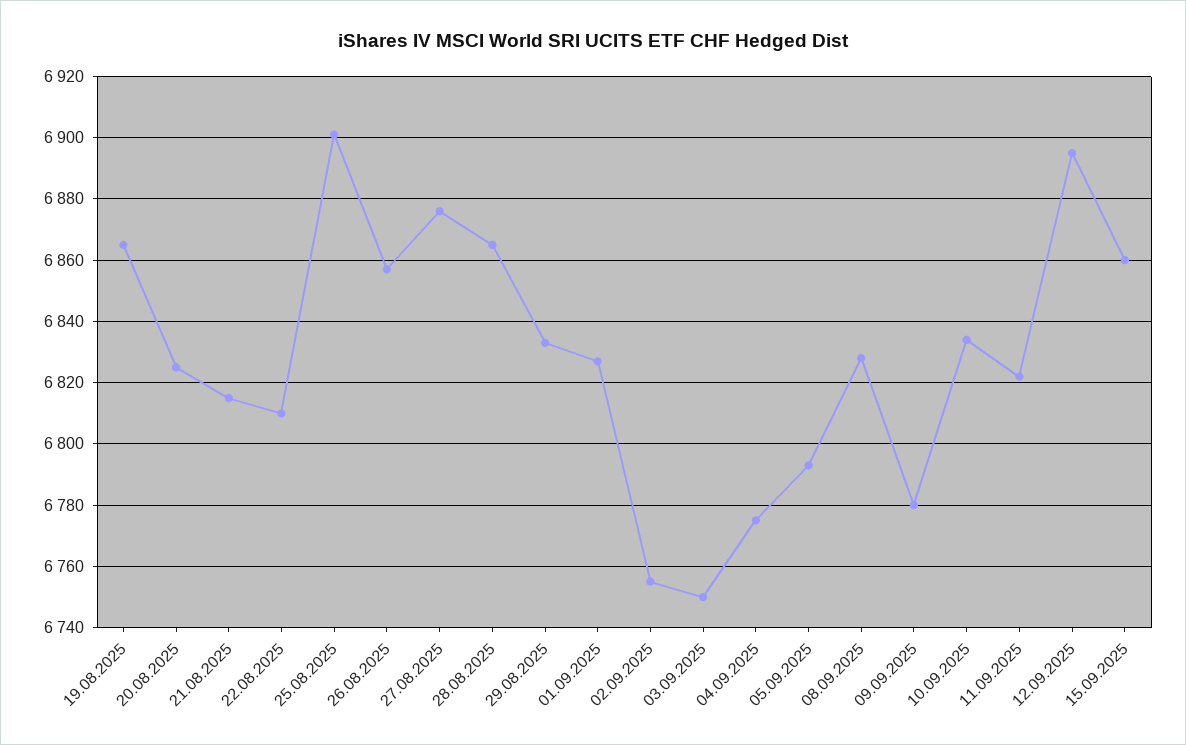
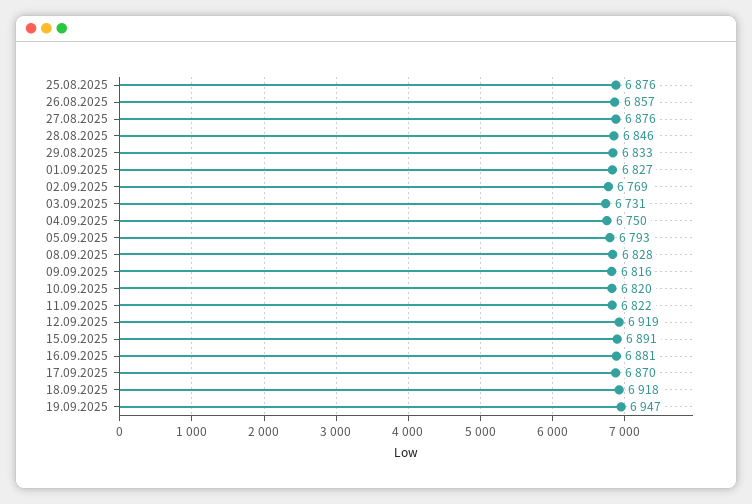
19.08.2025: 6865 -> none
20.08.2025: 6825 -> none
21.08.2025: 6815 -> none
22.08.2025: 6810 -> none
25.08.2025: 6900 -> 6876
28.08.2025: 6865 -> 6846
02.09.2025: 6755 -> 6769
03.09.2025: 6750 -> 6731
04.09.2025: 6775 -> 6750
09.09.2025: 6780 -> 6816
10.09.2025: 6835 -> 6820
12.09.2025: 6895 -> 6919
15.09.2025: 6860 -> 6891
16.09.2025: none -> 6881
17.09.2025: none -> 6870
18.09.2025: none -> 6918
19.09.2025: none -> 6947

